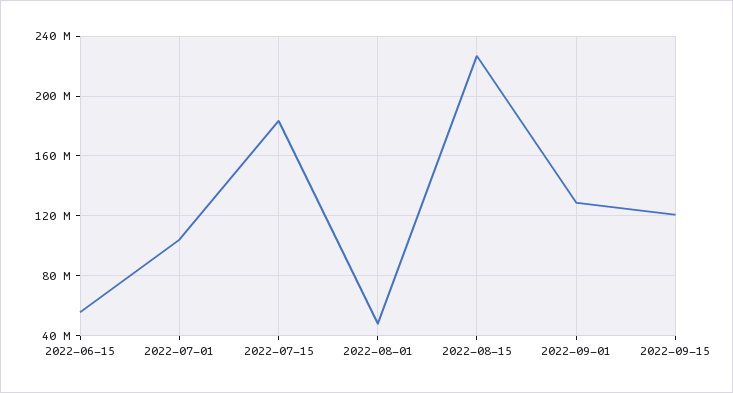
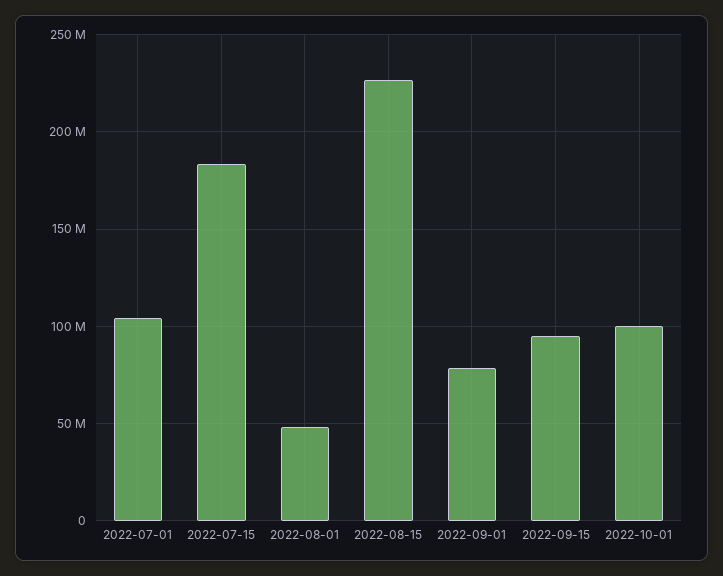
2022-06-15: 55000000 -> none
2022-09-01: 130000000 -> 80000000
2022-09-15: 120000000 -> 95000000
2022-10-01: none -> 100000000

